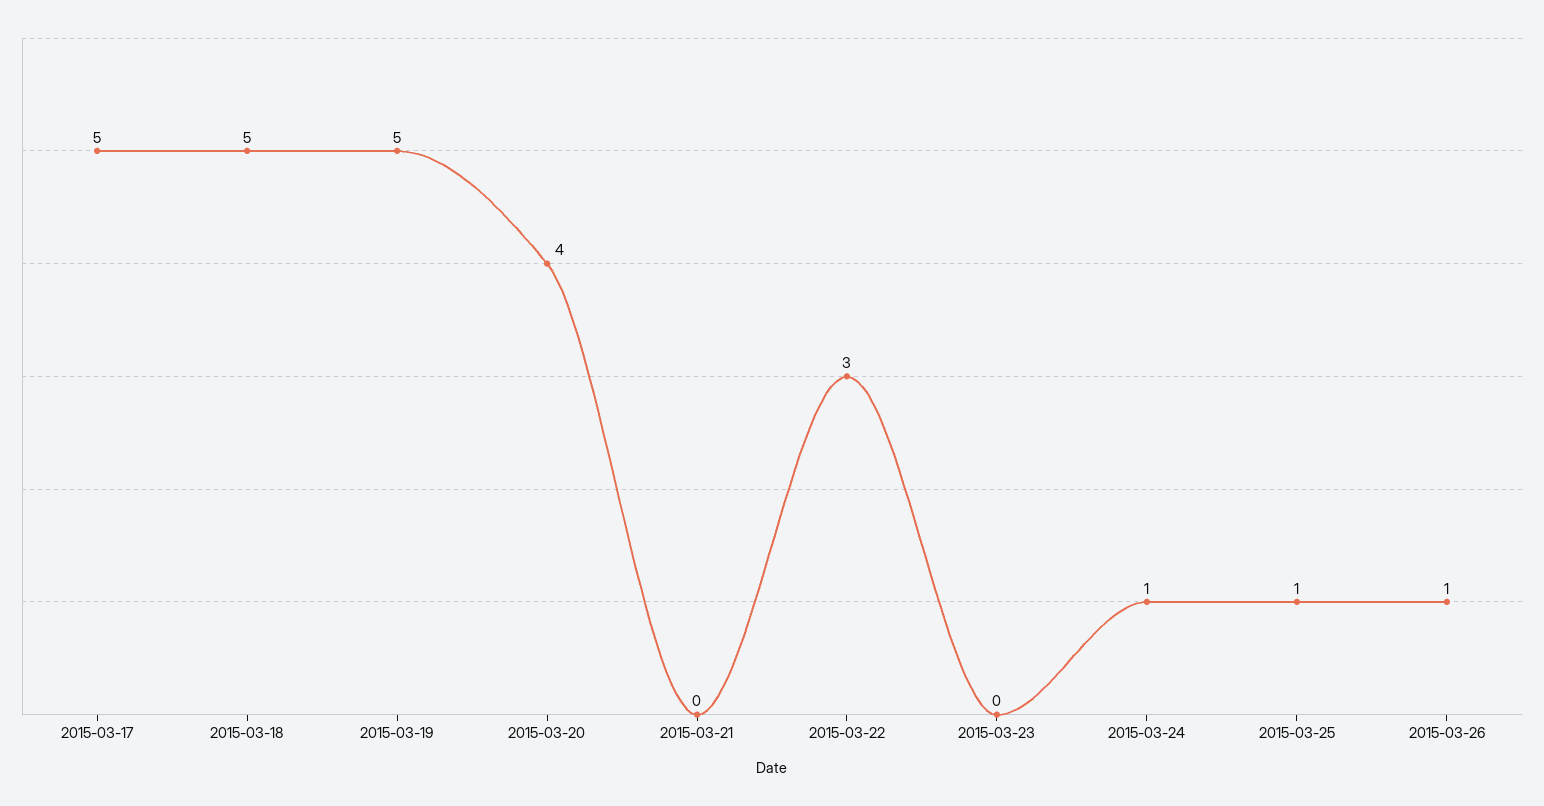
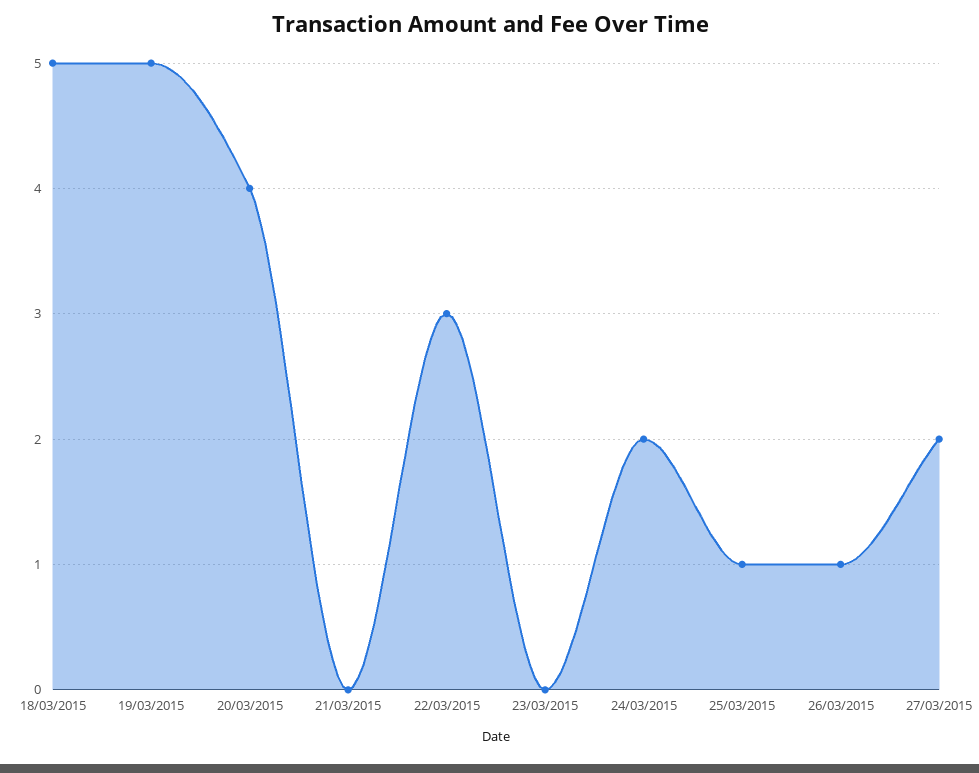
2015-03-17: 5 -> none
2015-03-24: 1 -> 2
27/03/2015: none -> 2

